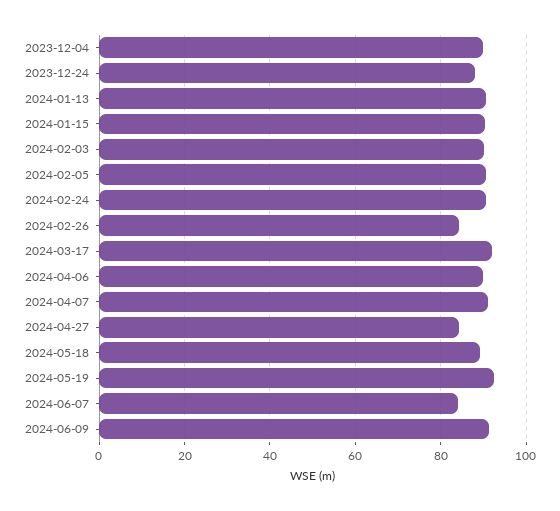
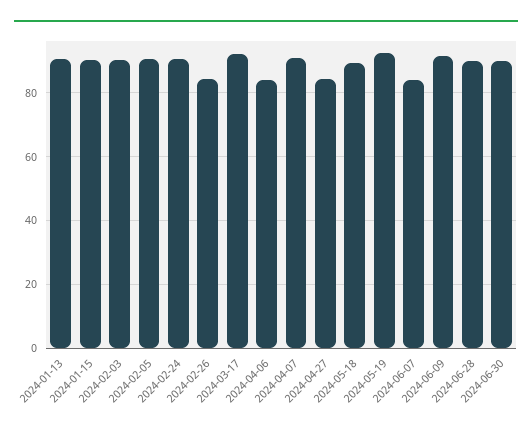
2023-12-04: 90 -> none
2023-12-24: 88 -> none
2024-04-06: 90 -> 84
2024-06-28: none -> 90
2024-06-30: none -> 90

